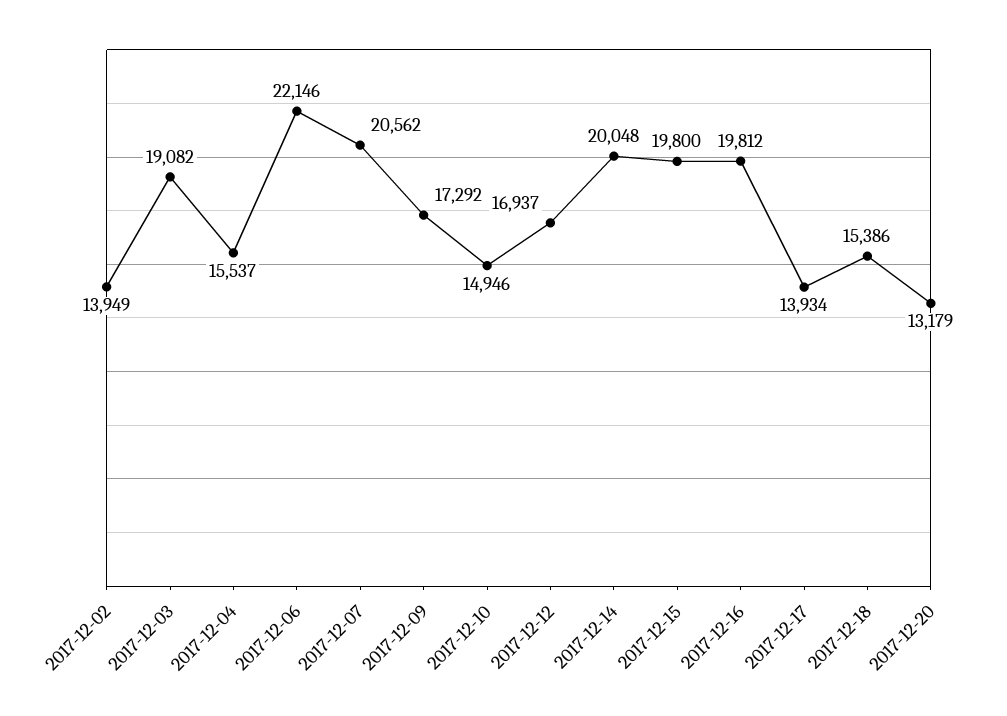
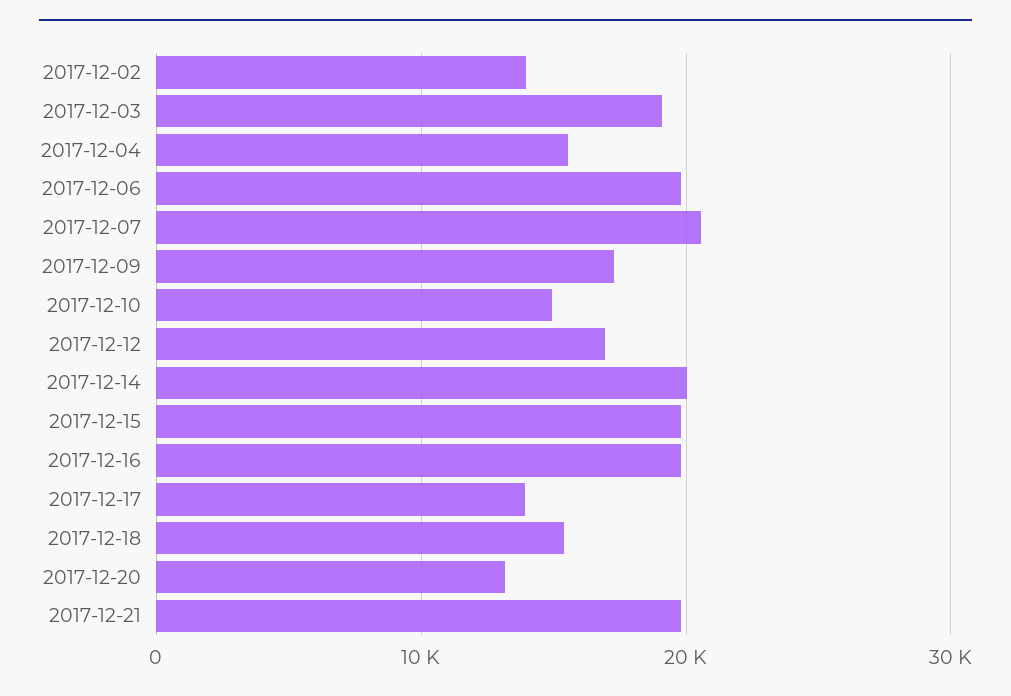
2017-12-06: 22146 -> 20000
2017-12-21: none -> 20000

